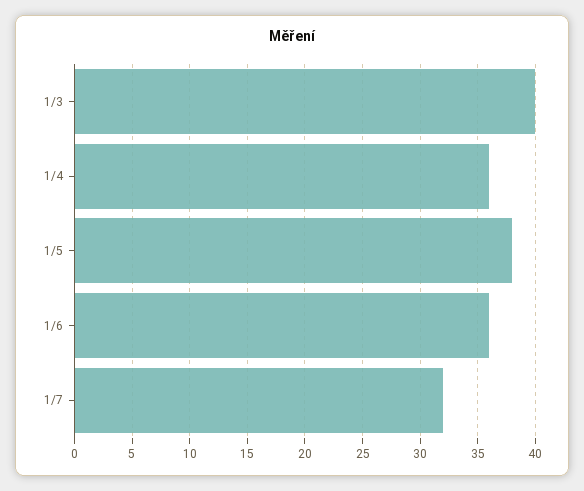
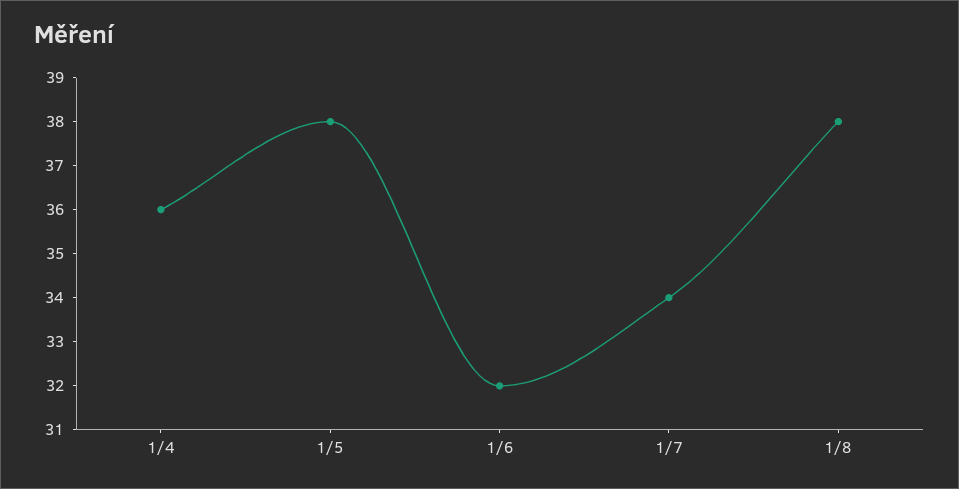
1/3: 40 -> none
1/6: 36 -> 32
1/7: 32 -> 34
1/8: none -> 38

